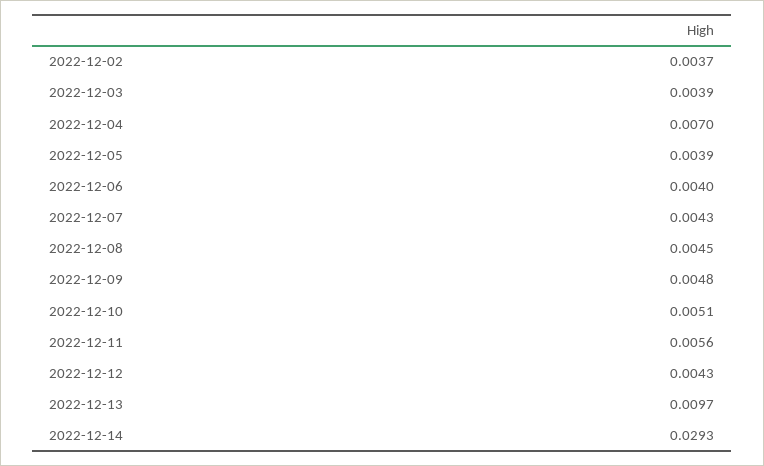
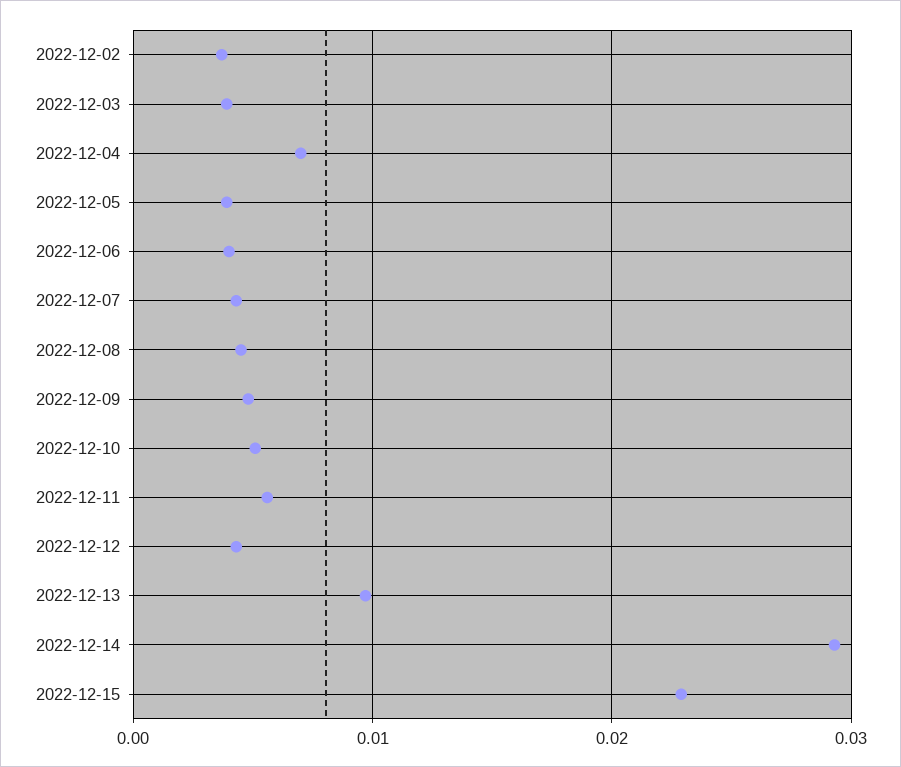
2022-12-15: none -> 0.023

